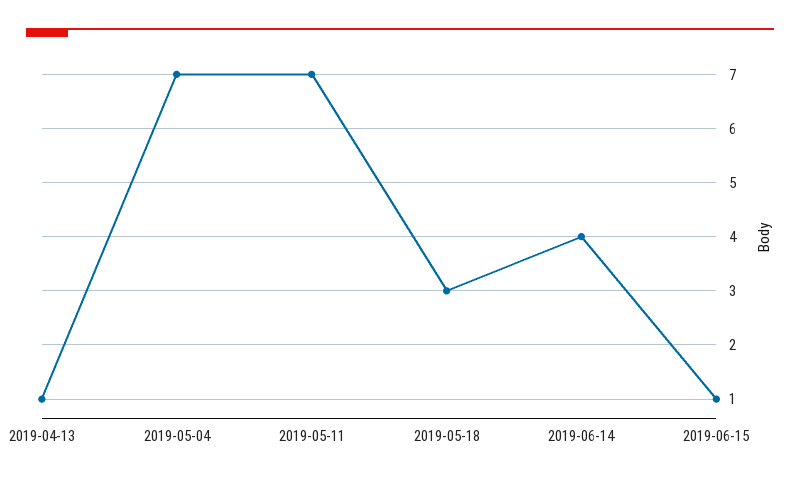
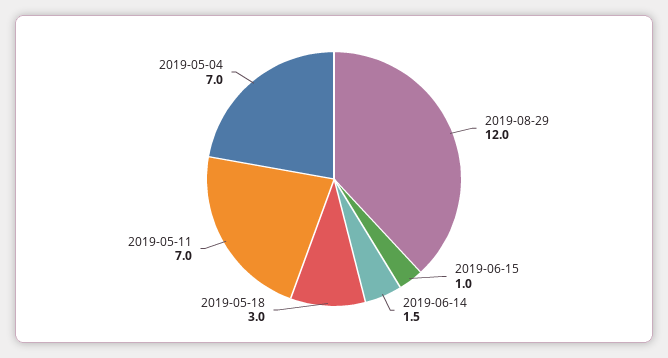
2019-04-13: 1 -> none
2019-06-14: 4 -> 1.5
2019-08-29: none -> 12

